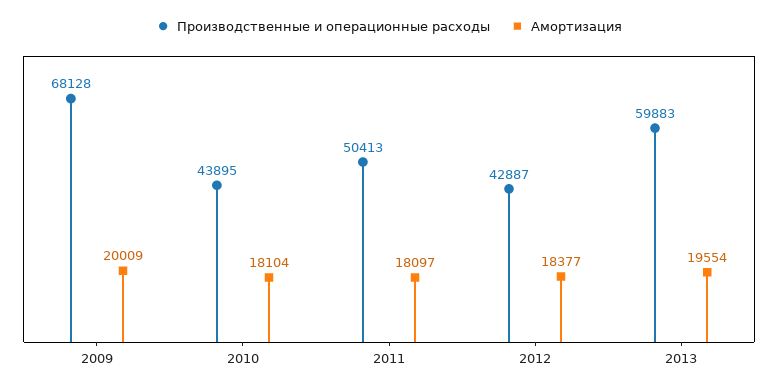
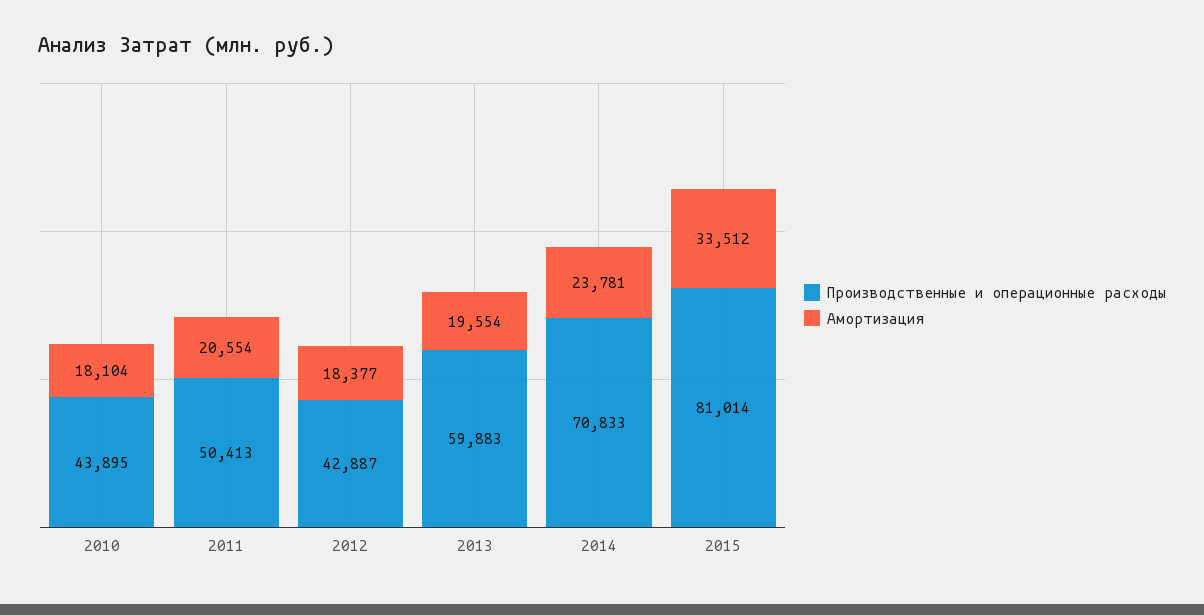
Производственные и операционные расходы, 2009: 68128 -> none
Амортизация, 2009: 20009 -> none
Амортизация, 2011: 18097 -> 20554
Производственные и операционные расходы, 2014: none -> 70833
Амортизация, 2014: none -> 23781
Производственные и операционные расходы, 2015: none -> 81014
Амортизация, 2015: none -> 33512

